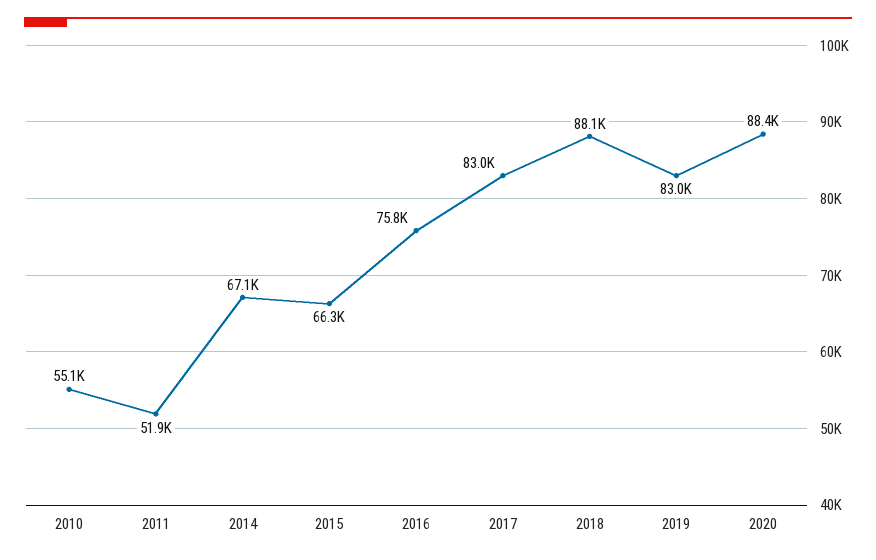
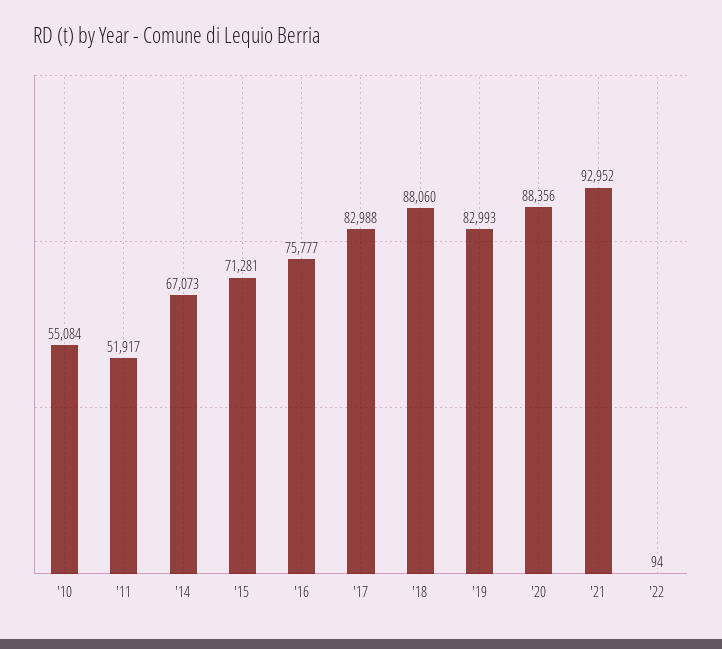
2015: 66300 -> 71281
'21: none -> 92952
'22: none -> 94

